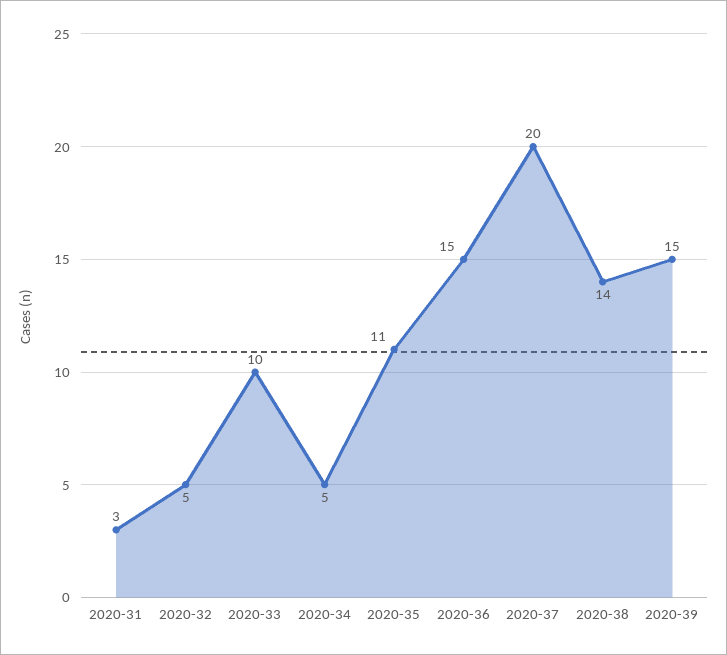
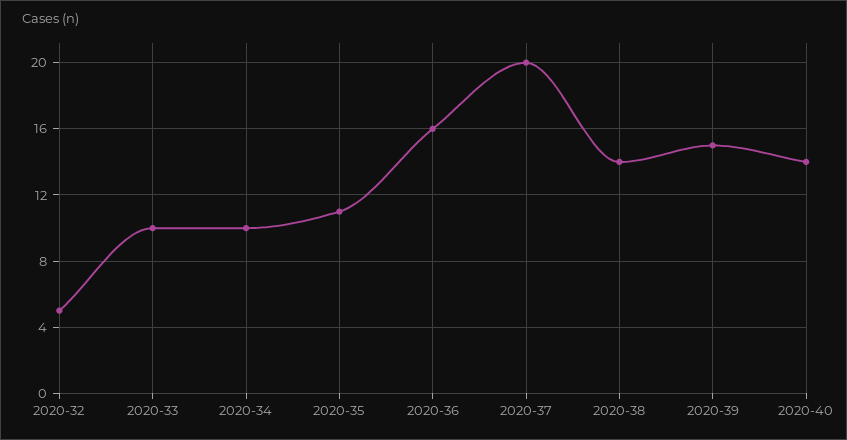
2020-31: 3 -> none
2020-34: 5 -> 10
2020-36: 15 -> 16
2020-40: none -> 14

